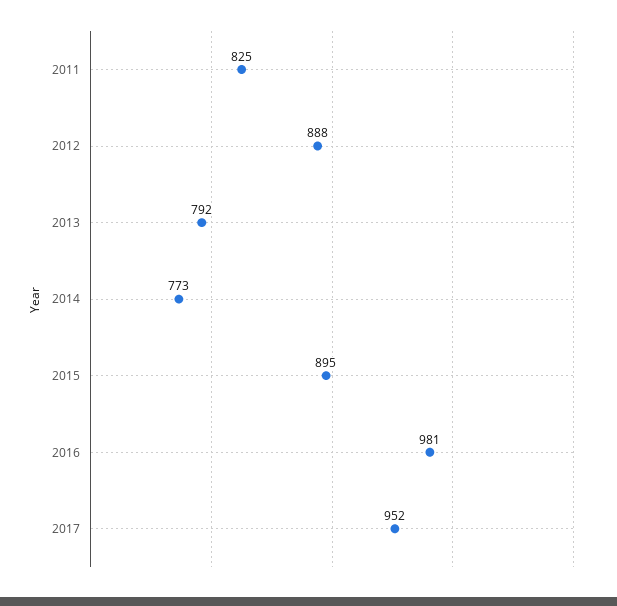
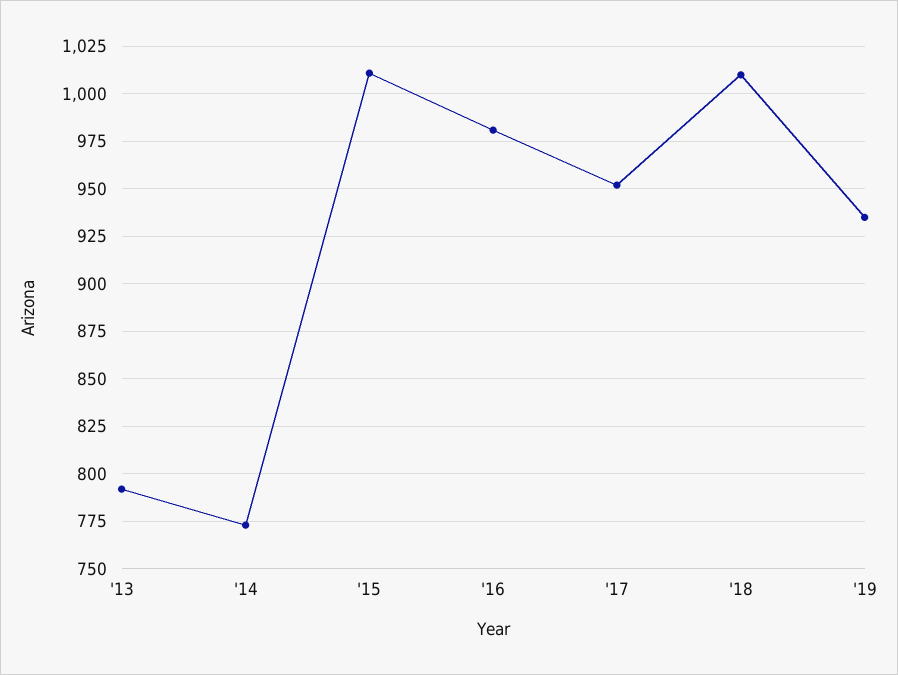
2011: 825 -> none
2012: 888 -> none
2015: 895 -> 1010
'18: none -> 1010
'19: none -> 935

